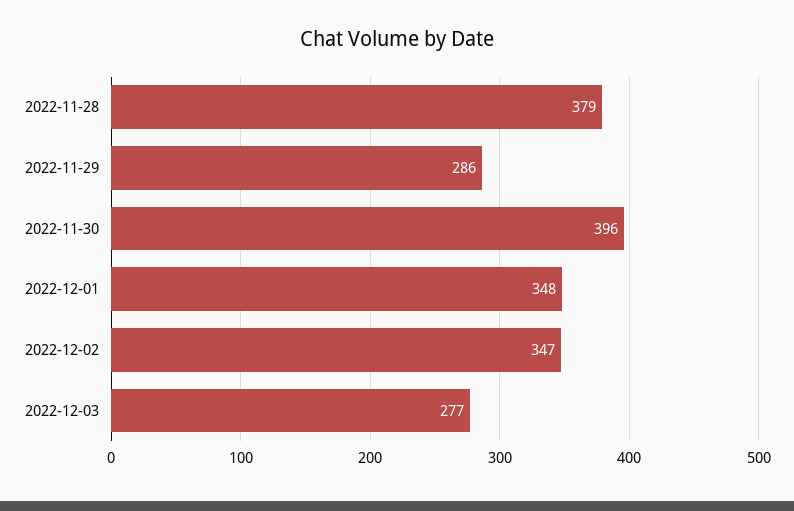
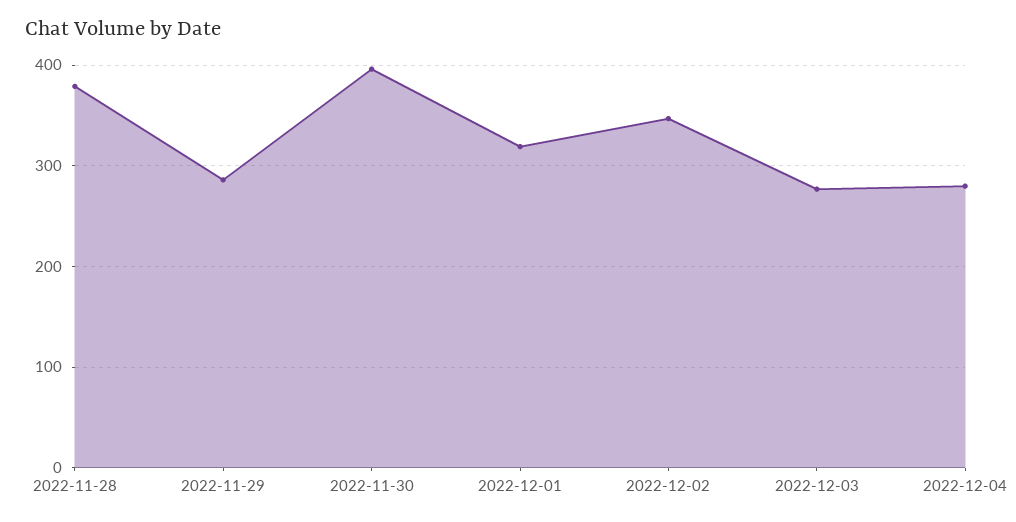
2022-12-01: 348 -> 320
2022-12-04: none -> 280

